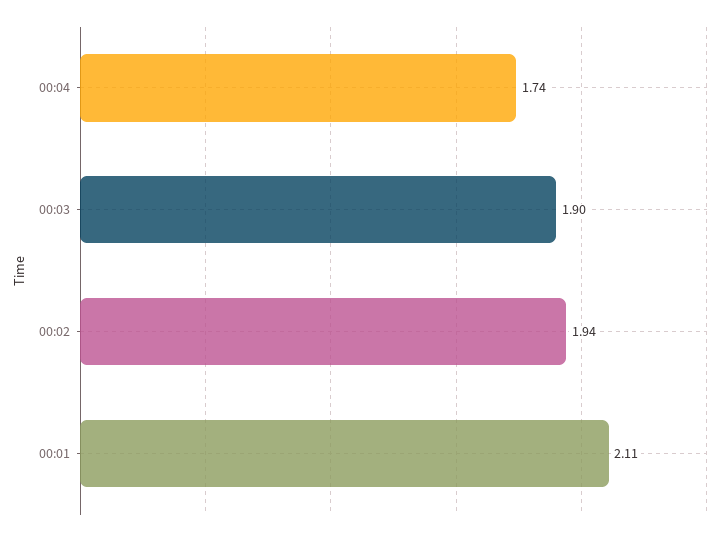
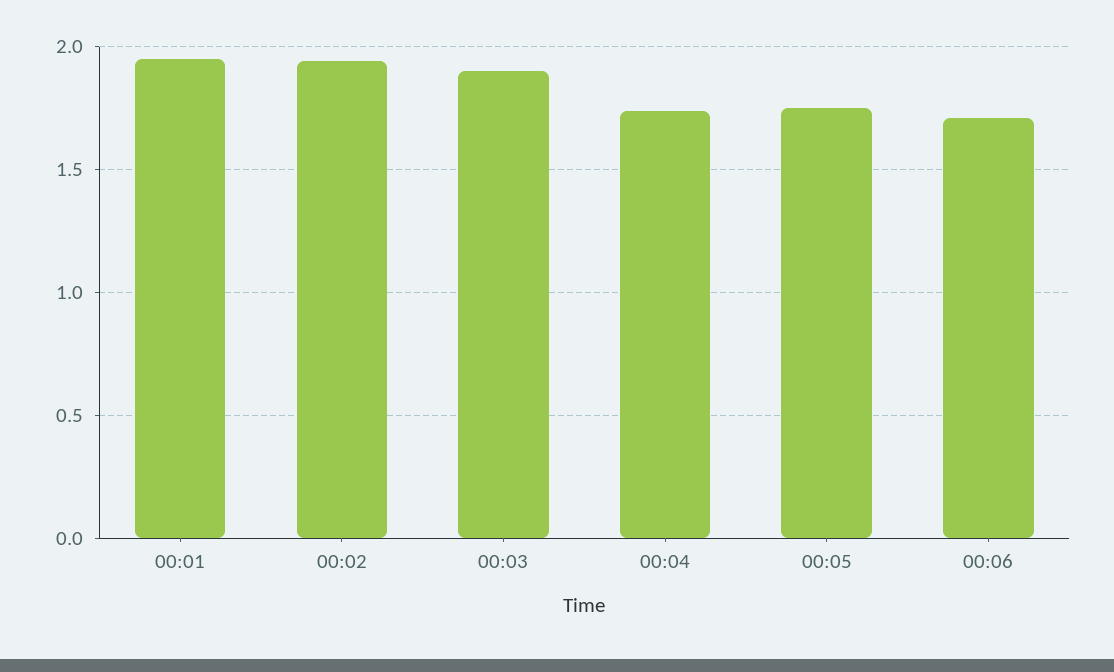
00:01: 2.11 -> 1.95
00:05: none -> 1.75
00:06: none -> 1.7

